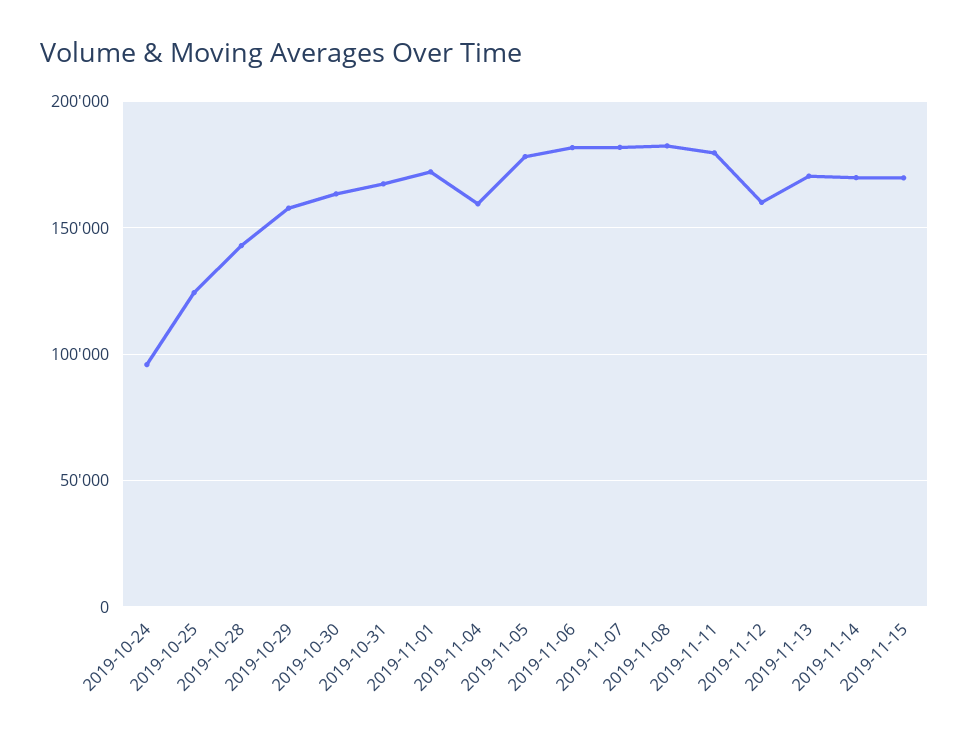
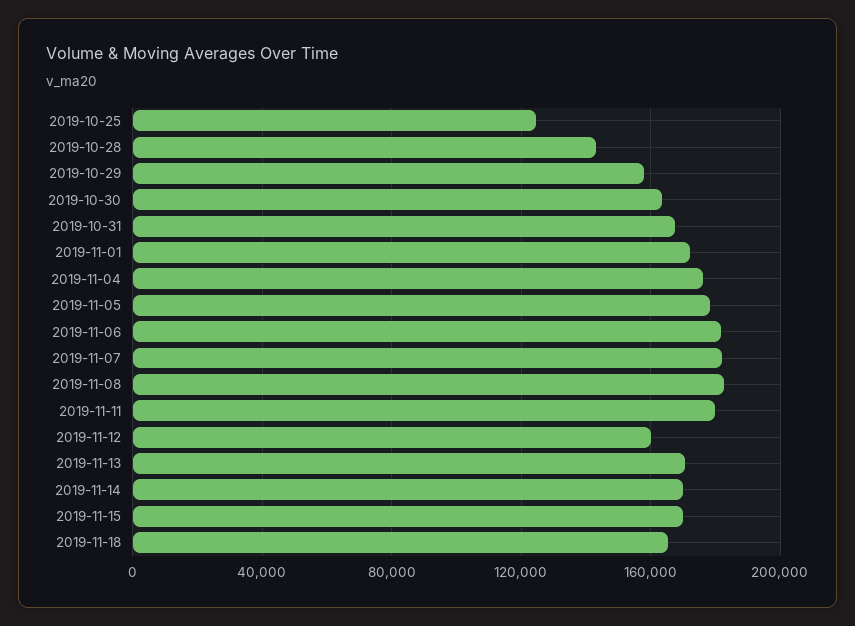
2019-10-24: 95000 -> none
2019-11-04: 160000 -> 175000
2019-11-18: none -> 165000

